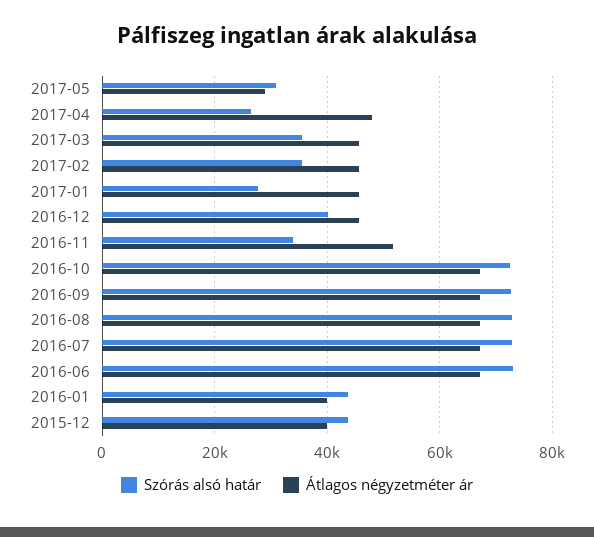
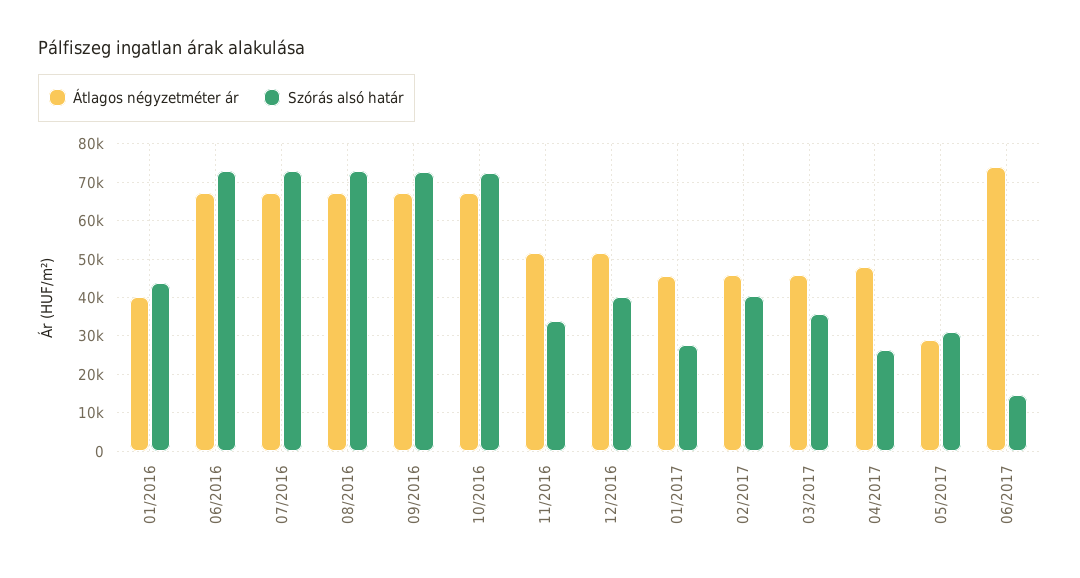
Szórás alsó határ, 2017-02: 36000 -> 40000
Átlagos négyzetméter ár, 2016-12: 46000 -> 52000
Szórás alsó határ, 2015-12: 44000 -> none
Átlagos négyzetméter ár, 2015-12: 40000 -> none
Átlagos négyzetméter ár, 06/2017: none -> 74000
Szórás alsó határ, 06/2017: none -> 14000

